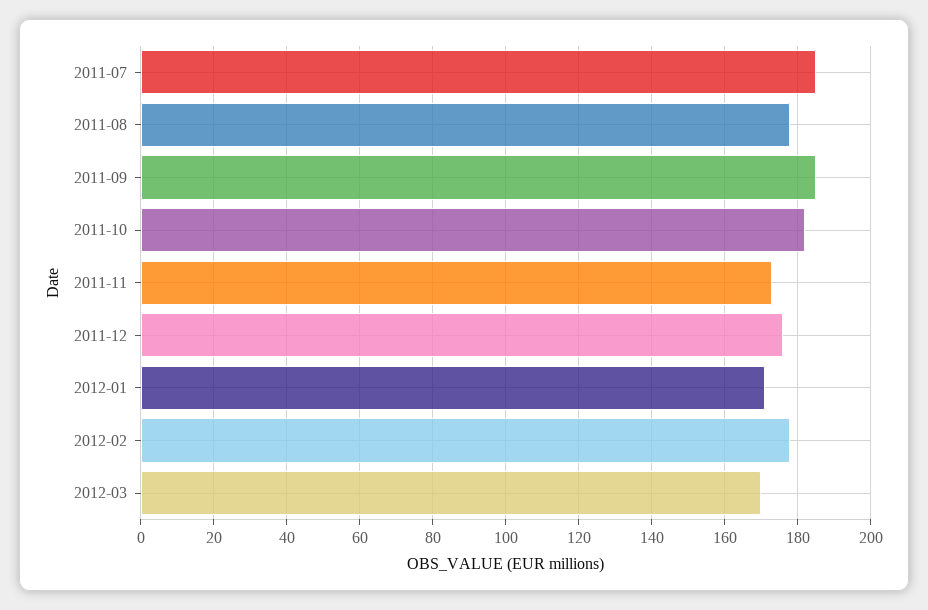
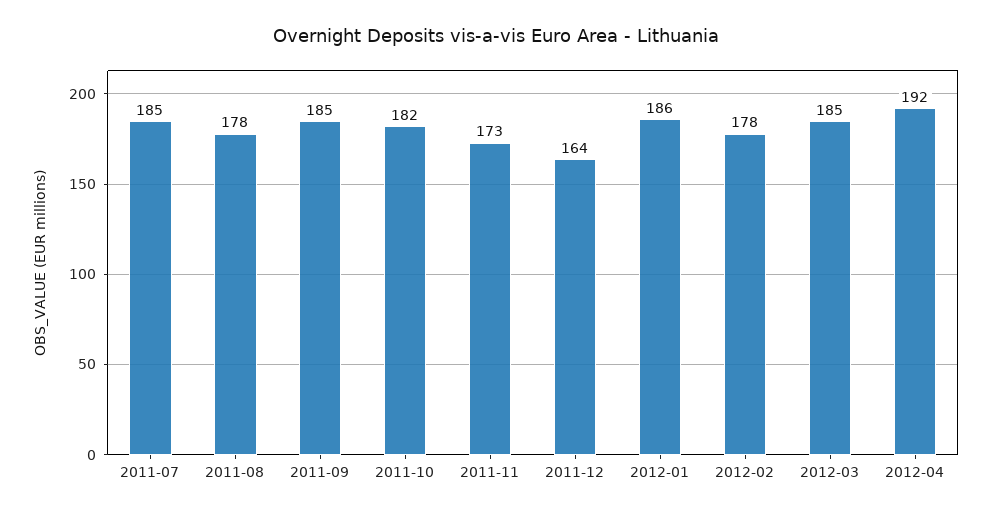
2011-12: 175 -> 164
2012-01: 170 -> 186
2012-03: 170 -> 185
2012-04: none -> 192

